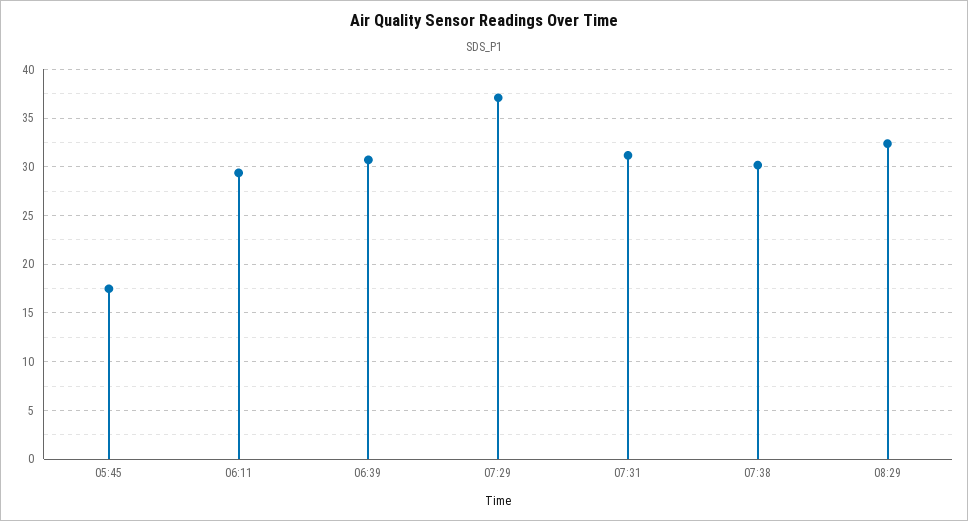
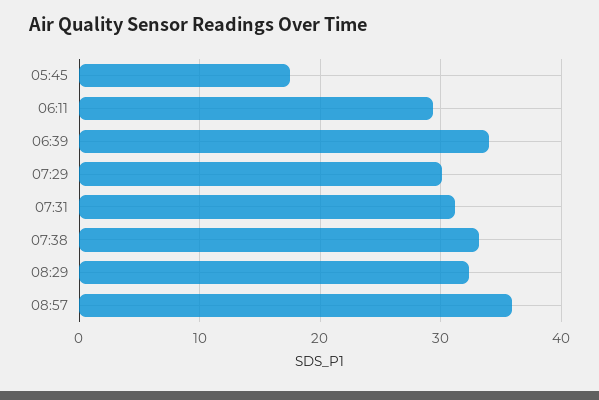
06:39: 31 -> 34
07:29: 37 -> 30
07:38: 30 -> 33
08:57: none -> 36

